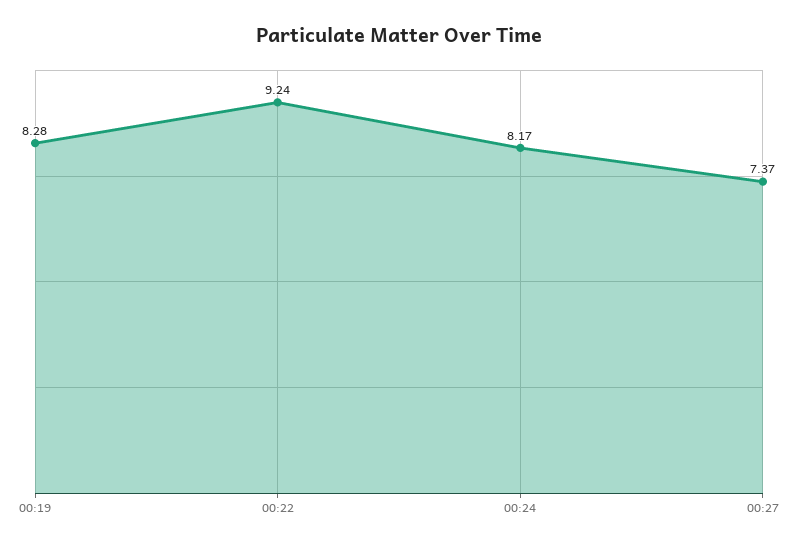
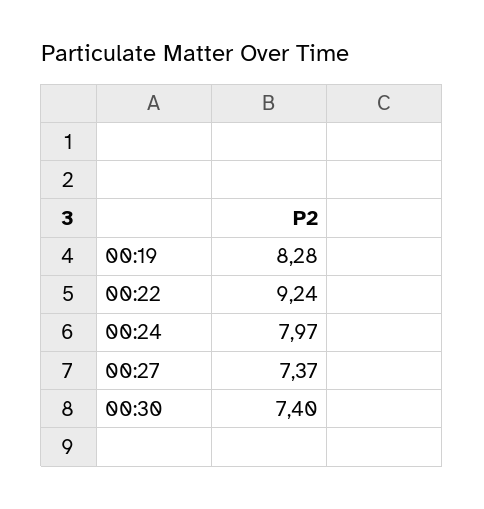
00:24: 8.17 -> 7.97
00:30: none -> 7.4

